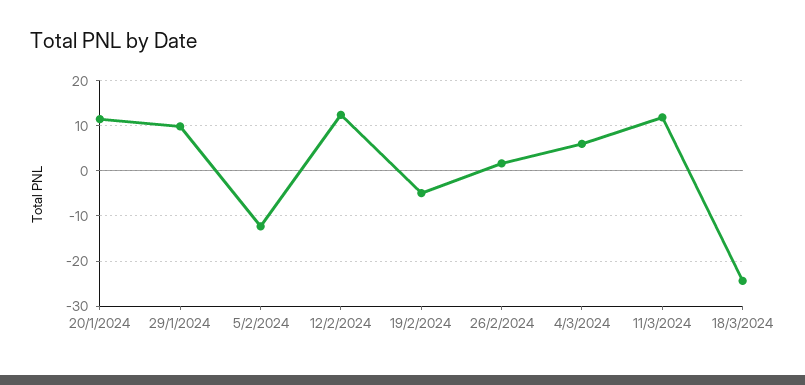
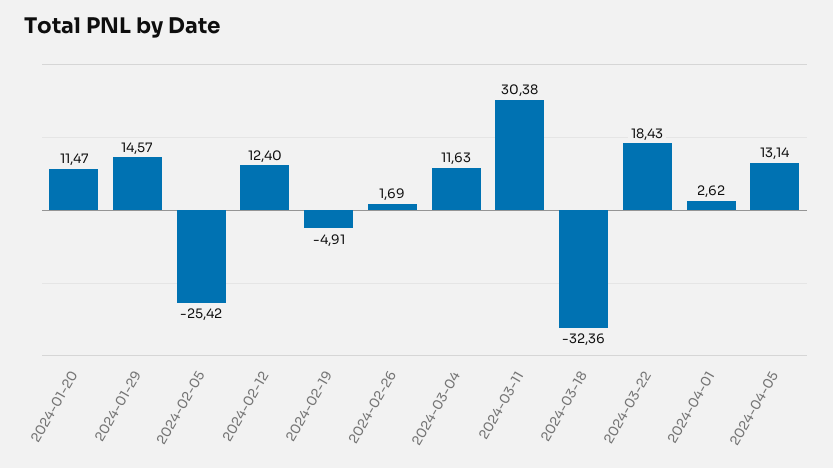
29/1/2024: 10 -> 14.57
5/2/2024: -12 -> -25.42
4/3/2024: 6 -> 11.63
11/3/2024: 12 -> 30.38
18/3/2024: -24 -> -32.36
2024-03-22: none -> 18.43
2024-04-01: none -> 2.62
2024-04-05: none -> 13.14

